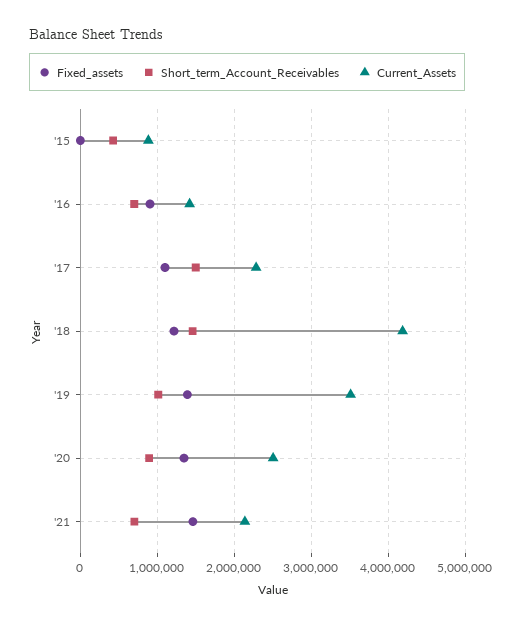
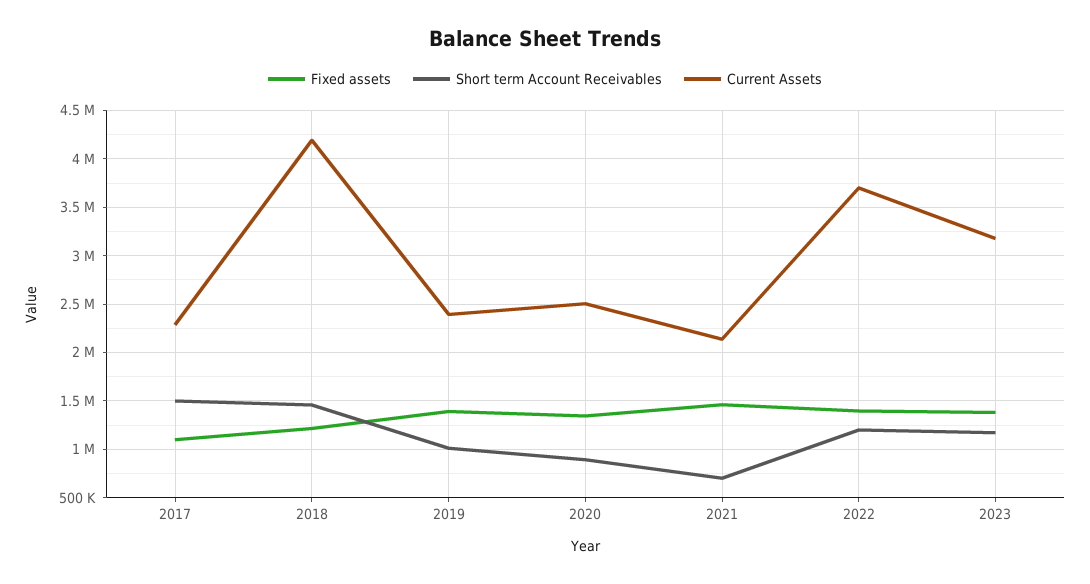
Fixed_assets, '15: 0 -> none
Short_term_Account_Receivables, '15: 400000 -> none
Current_Assets, '15: 900000 -> none
Fixed_assets, '16: 900000 -> none
Short_term_Account_Receivables, '16: 700000 -> none
Current_Assets, '16: 1400000 -> none
Current_Assets, '19: 3500000 -> 2400000
Fixed_assets, 2022: none -> 1400000
Short_term_Account_Receivables, 2022: none -> 1200000
Current_Assets, 2022: none -> 3700000
Fixed_assets, 2023: none -> 1400000
Short_term_Account_Receivables, 2023: none -> 1200000
Current_Assets, 2023: none -> 3200000

